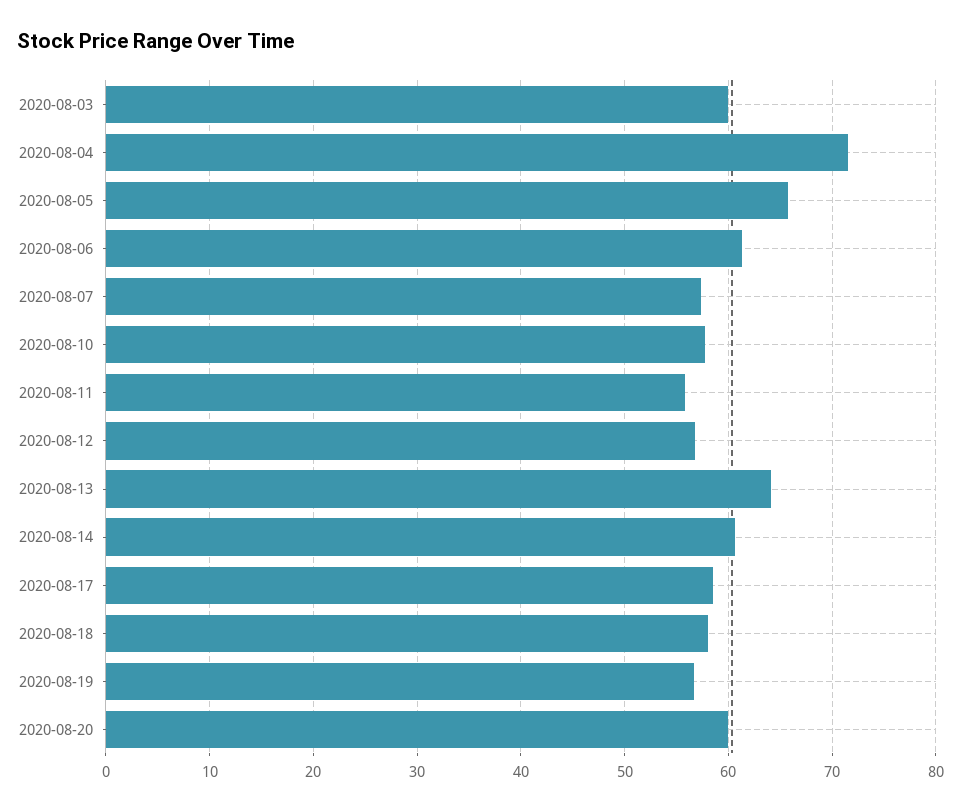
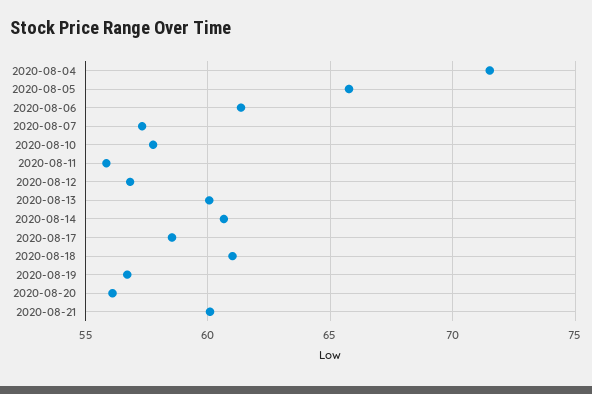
2020-08-03: 60 -> none
2020-08-13: 64 -> 60
2020-08-18: 58 -> 61
2020-08-20: 60 -> 56
2020-08-21: none -> 60

